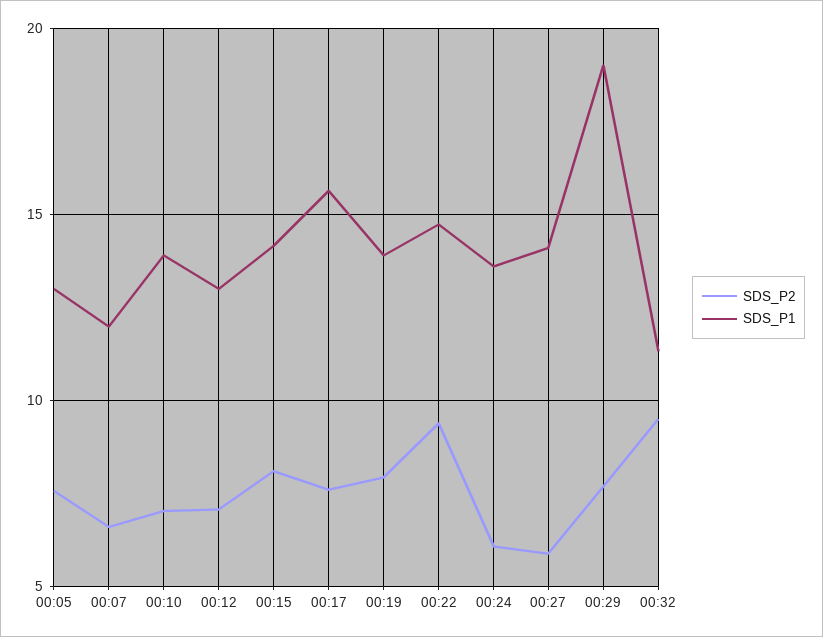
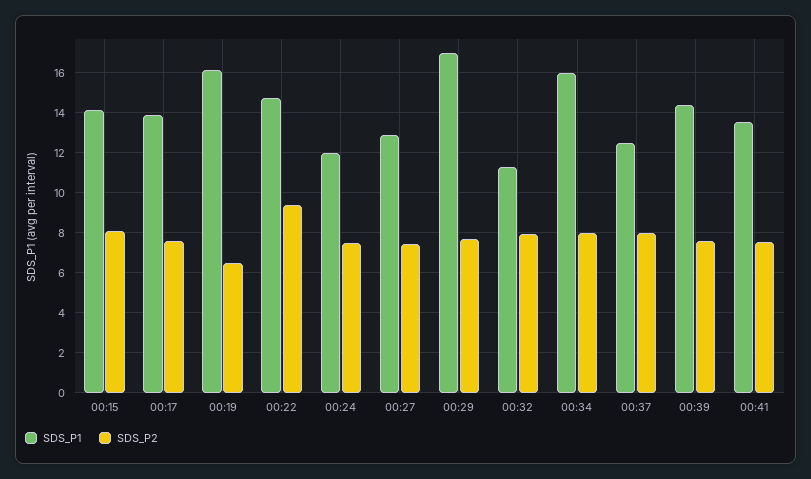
SDS_P2, 00:05: 7.5 -> none
SDS_P1, 00:05: 13 -> none
SDS_P2, 00:07: 6.5 -> none
SDS_P1, 00:07: 12 -> none
SDS_P2, 00:10: 7 -> none
SDS_P1, 00:10: 14 -> none
SDS_P2, 00:12: 7 -> none
SDS_P1, 00:12: 13 -> none
SDS_P1, 00:17: 15.5 -> 14
SDS_P2, 00:19: 8 -> 6.5
SDS_P1, 00:19: 14 -> 16
SDS_P2, 00:24: 6 -> 7.5
SDS_P1, 00:24: 13.5 -> 12
SDS_P2, 00:27: 6 -> 7.5
SDS_P1, 00:27: 14 -> 13
SDS_P1, 00:29: 19 -> 17
SDS_P2, 00:32: 9.5 -> 8
SDS_P1, 00:34: none -> 16
SDS_P2, 00:34: none -> 8
SDS_P1, 00:37: none -> 12.5
SDS_P2, 00:37: none -> 8
SDS_P1, 00:39: none -> 14.5
SDS_P2, 00:39: none -> 7.5
SDS_P1, 00:41: none -> 13.5
SDS_P2, 00:41: none -> 7.5

